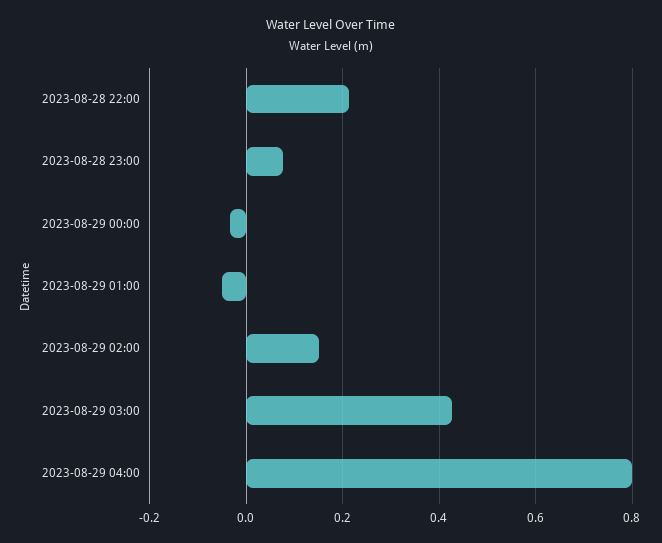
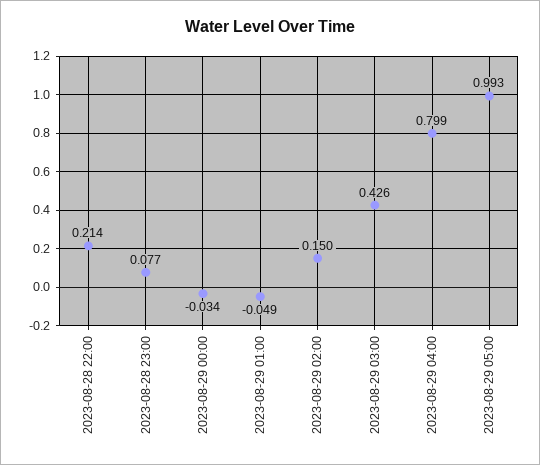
2023-08-29 05:00: none -> 0.993

